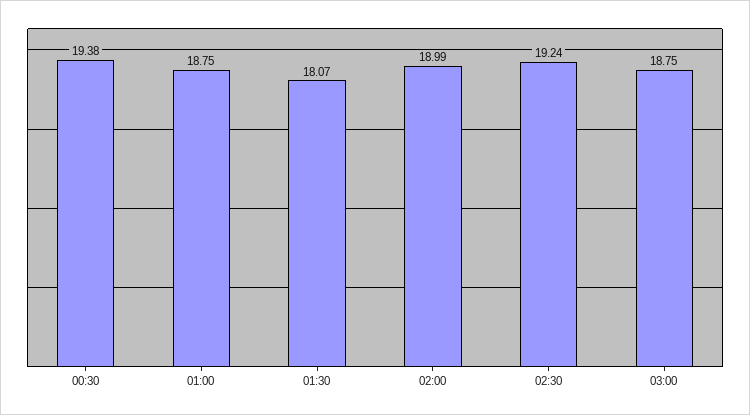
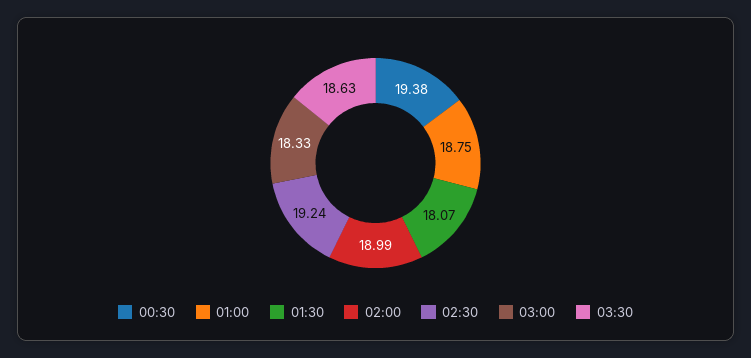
03:00: 18.75 -> 18.33
03:30: none -> 18.63

